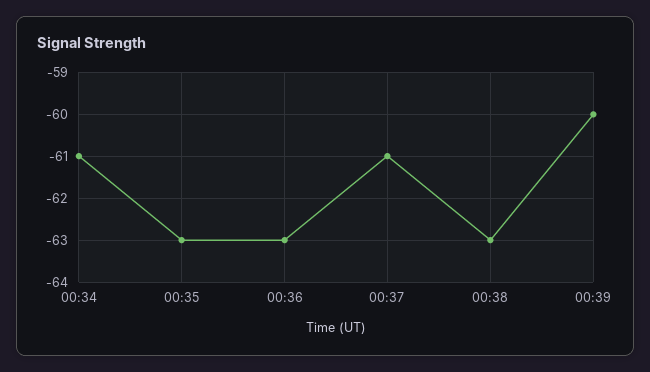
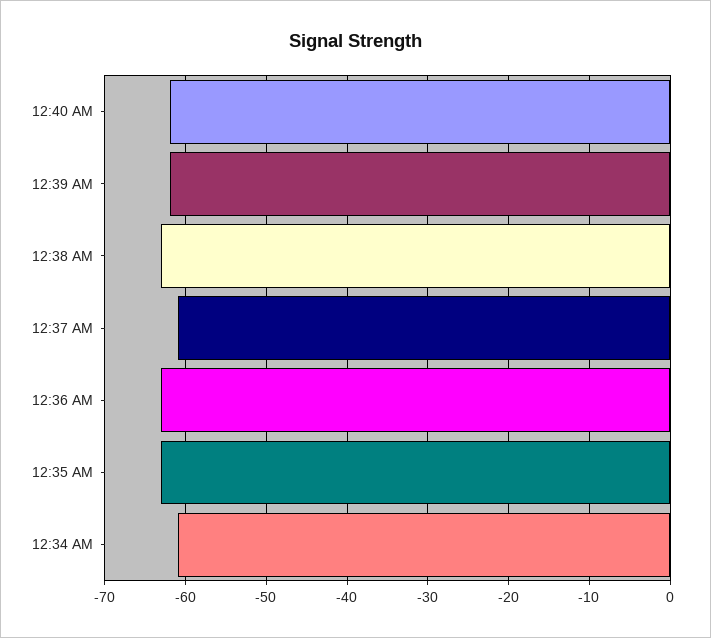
00:39: -60 -> -62
12:40 AM: none -> -62

